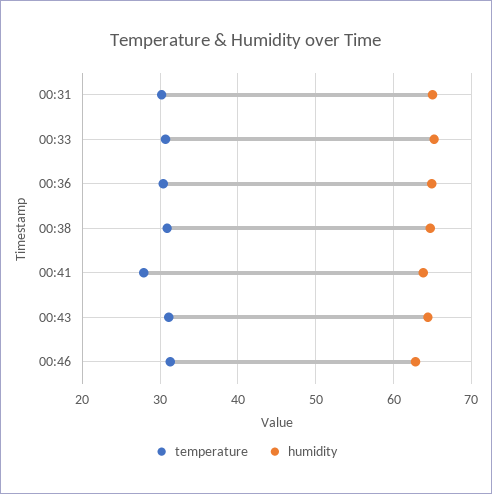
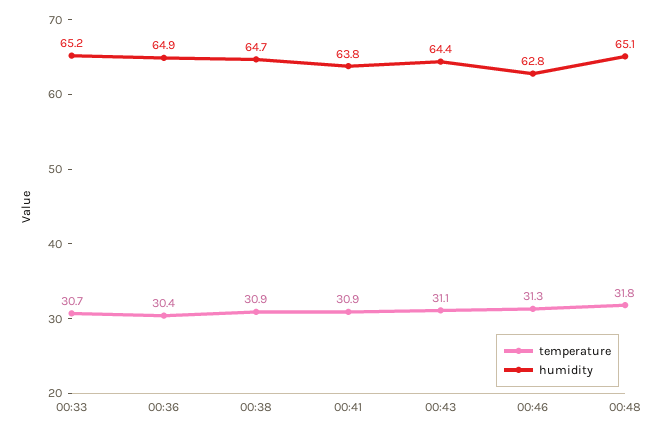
temperature, 00:31: 30 -> none
humidity, 00:31: 65 -> none
temperature, 00:41: 28 -> 30.9
temperature, 00:48: none -> 31.8
humidity, 00:48: none -> 65.1

